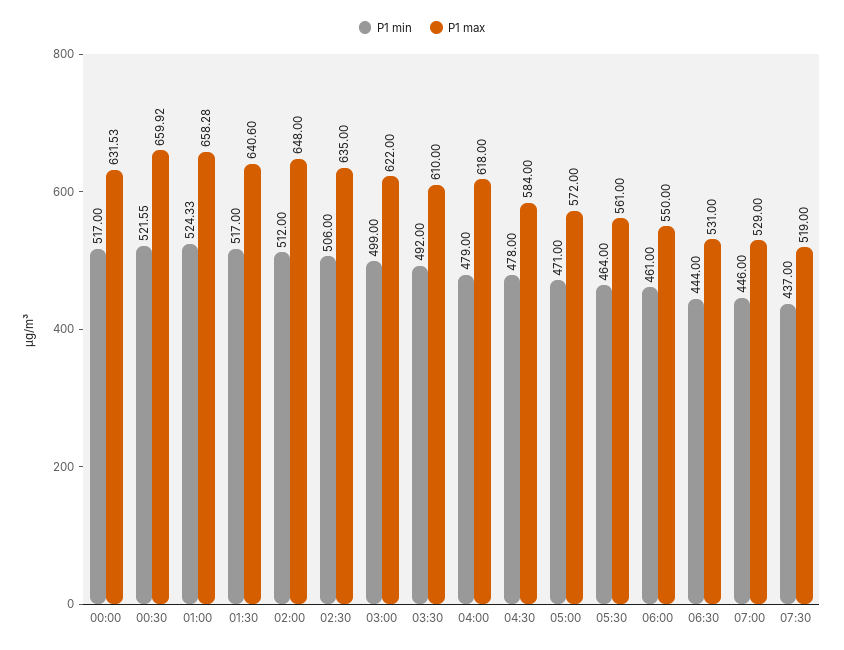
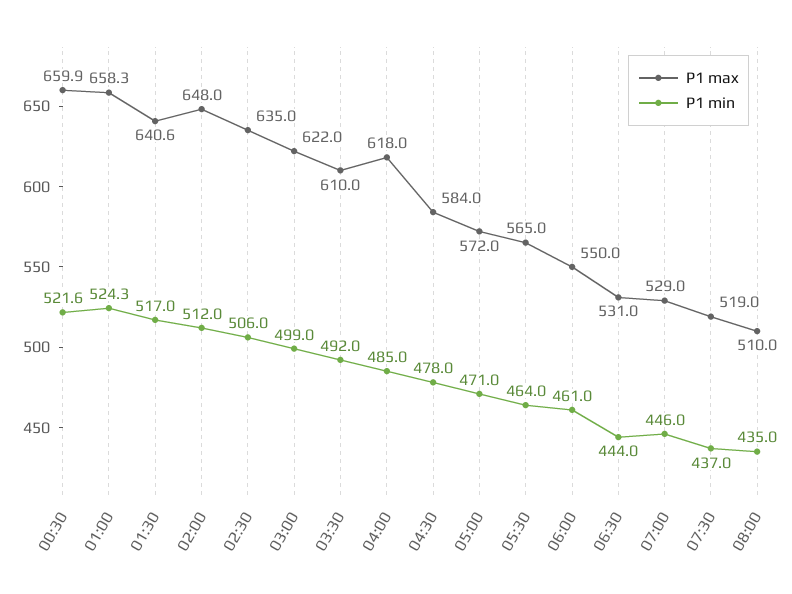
P1 min, 00:00: 517 -> none
P1 max, 00:00: 631.53 -> none
P1 min, 04:00: 479 -> 485
P1 max, 05:30: 561 -> 565
P1 max, 08:00: none -> 510
P1 min, 08:00: none -> 435

